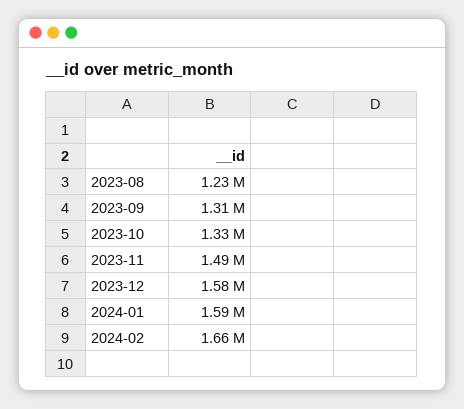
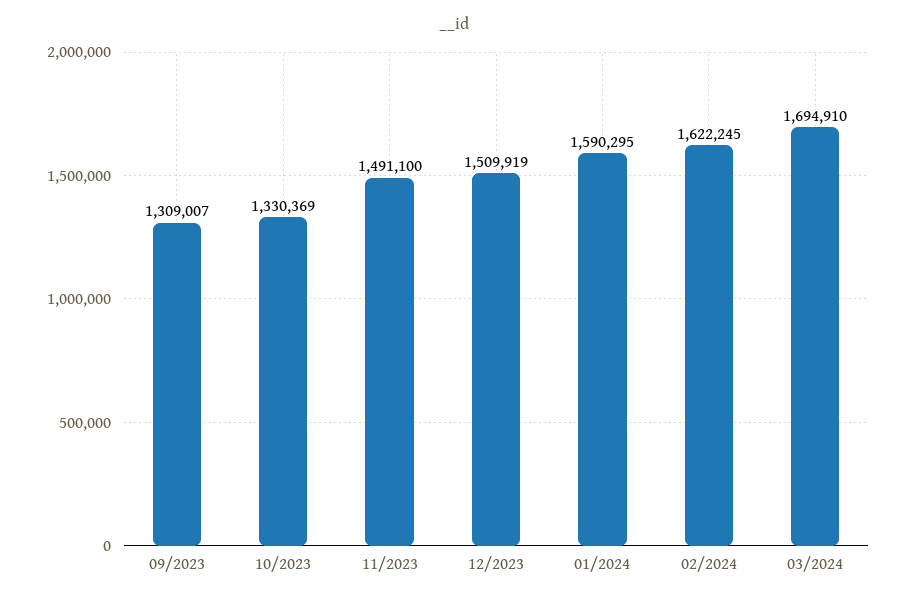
2023-08: 1230000 -> none
2023-12: 1580000 -> 1509919
2024-02: 1660000 -> 1622245
03/2024: none -> 1694910

